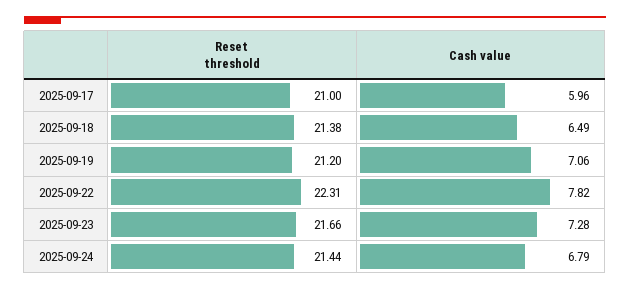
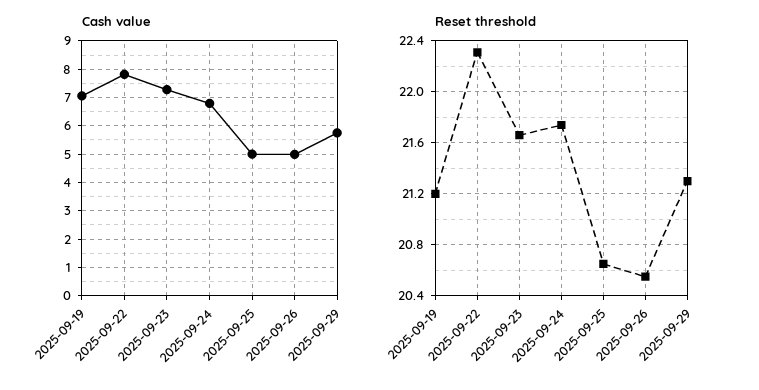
Reset threshold, 2025-09-17: 21 -> none
Cash value, 2025-09-17: 5.96 -> none
Reset threshold, 2025-09-18: 21.38 -> none
Cash value, 2025-09-18: 6.49 -> none
Reset threshold, 2025-09-24: 21.44 -> 21.75
Cash value, 2025-09-25: none -> 5
Cash value, 2025-09-26: none -> 5
Cash value, 2025-09-29: none -> 5.75
Reset threshold, 2025-09-25: none -> 20.65
Reset threshold, 2025-09-26: none -> 20.55
Reset threshold, 2025-09-29: none -> 21.3

